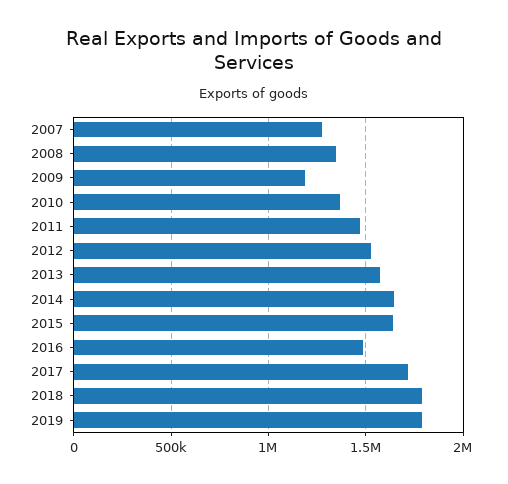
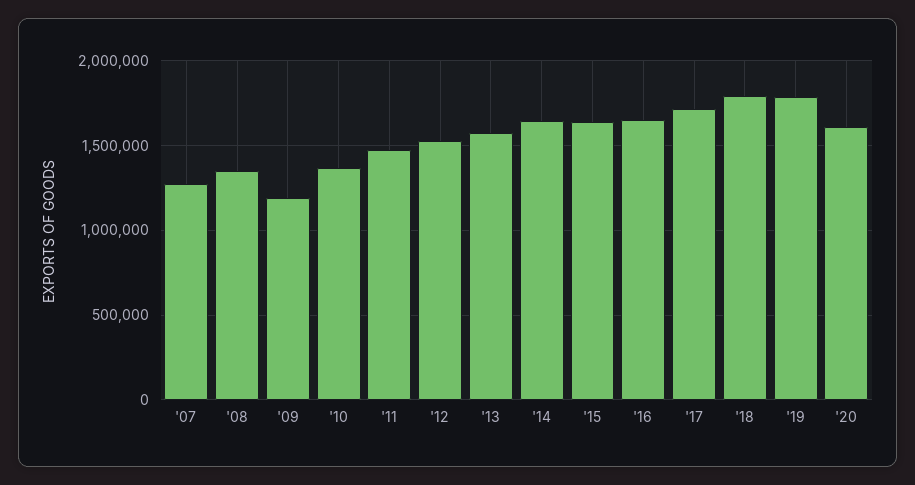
2016: 1500000 -> 1650000
'20: none -> 1600000

